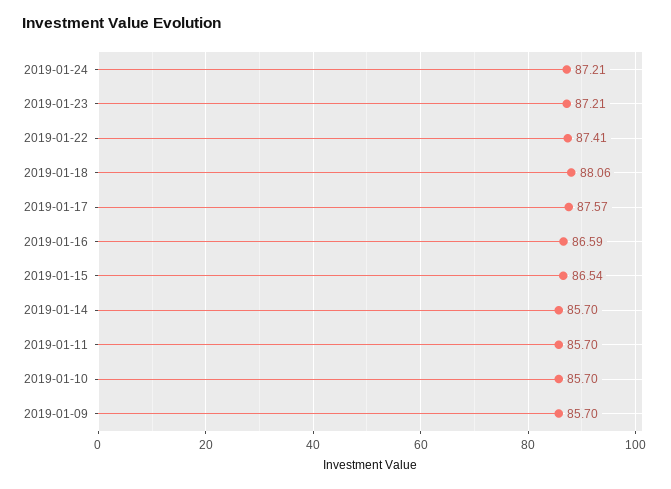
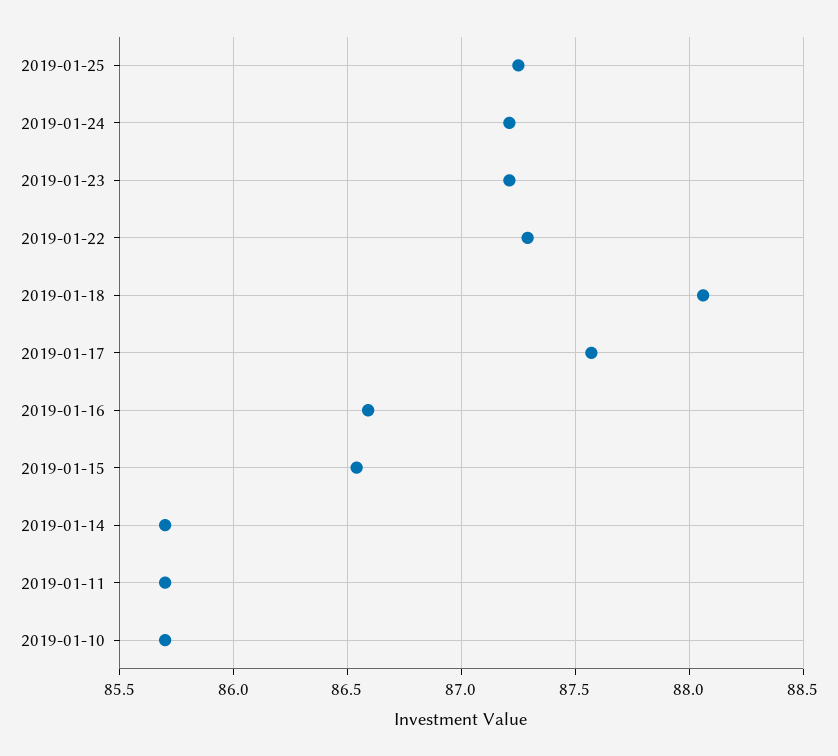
2019-01-22: 87.41 -> 87.3
2019-01-09: 85.7 -> none
2019-01-25: none -> 87.25

